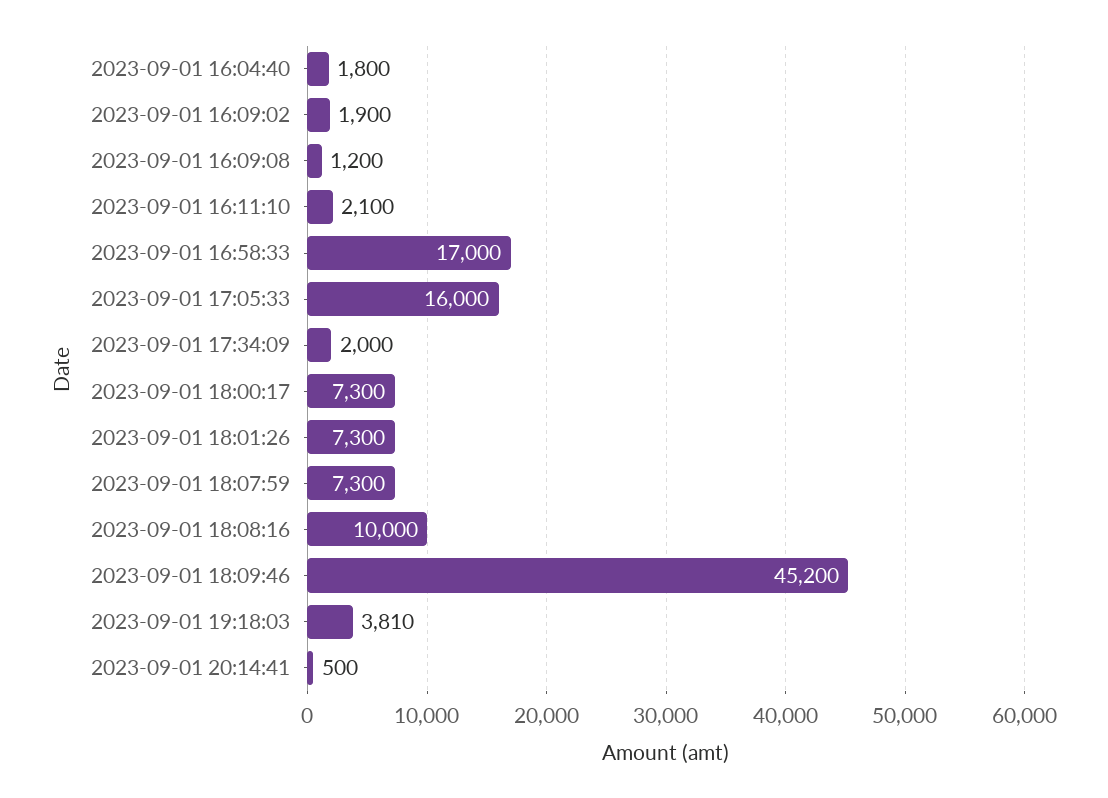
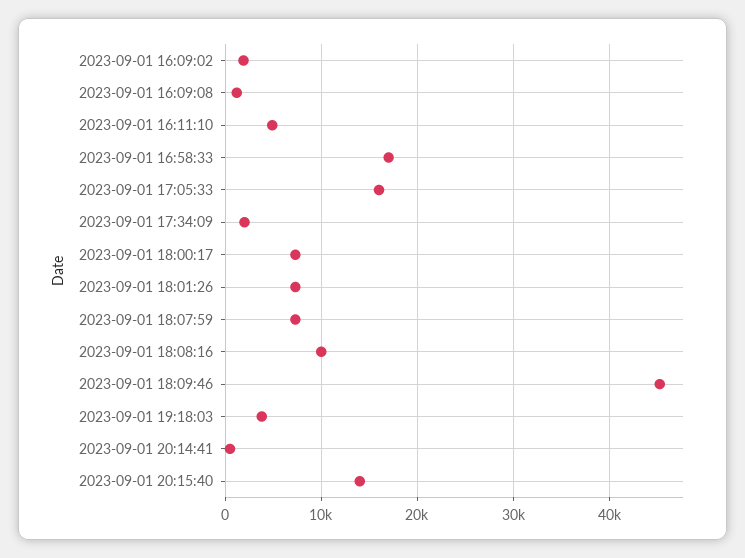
2023-09-01 16:04:40: 1800 -> none
2023-09-01 16:11:10: 2100 -> 5000
2023-09-01 20:15:40: none -> 14000

